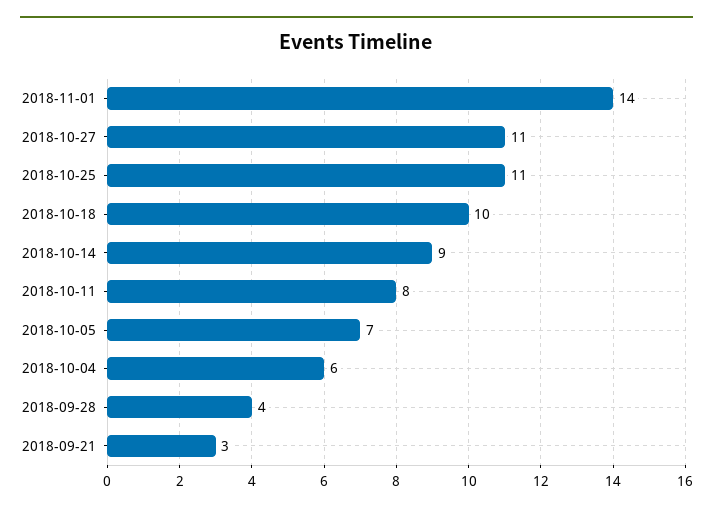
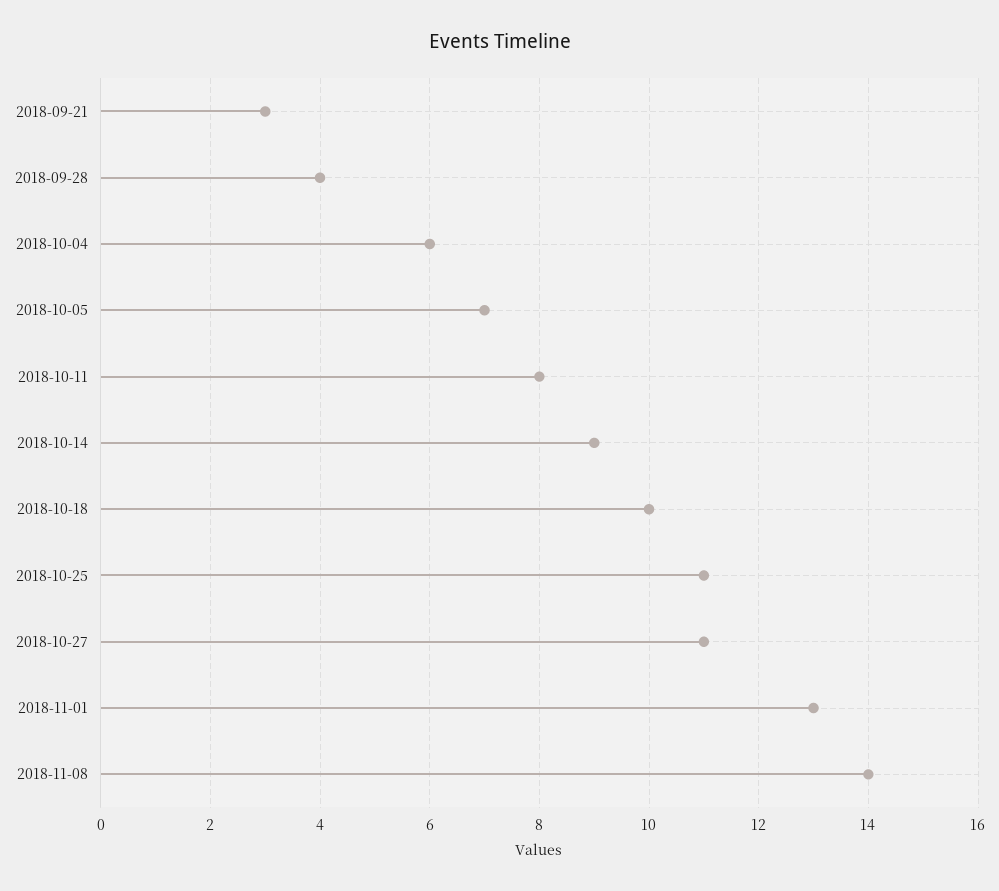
2018-11-01: 14 -> 13
2018-11-08: none -> 14

